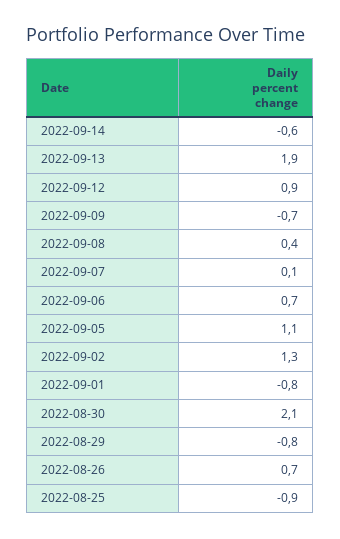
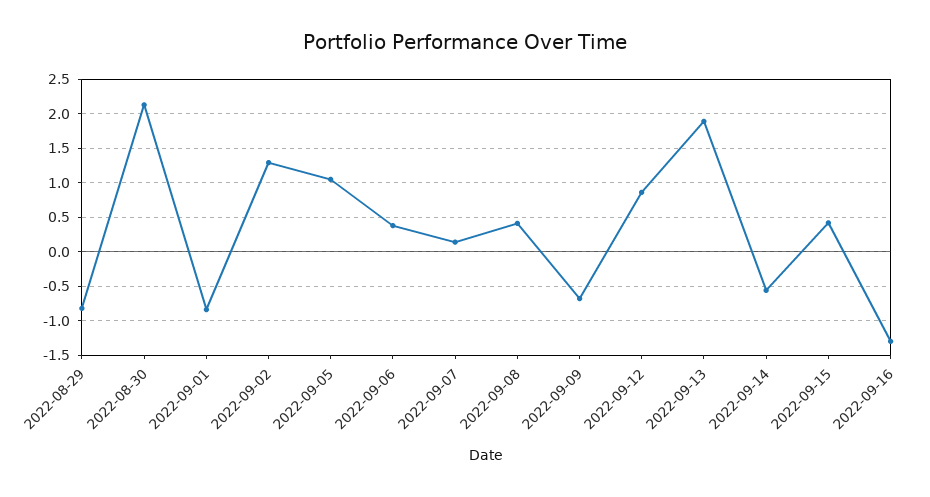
2022-09-06: 0.7 -> 0.4
2022-08-26: 0.7 -> none
2022-08-25: -0.9 -> none
2022-09-15: none -> 0.4
2022-09-16: none -> -1.3

